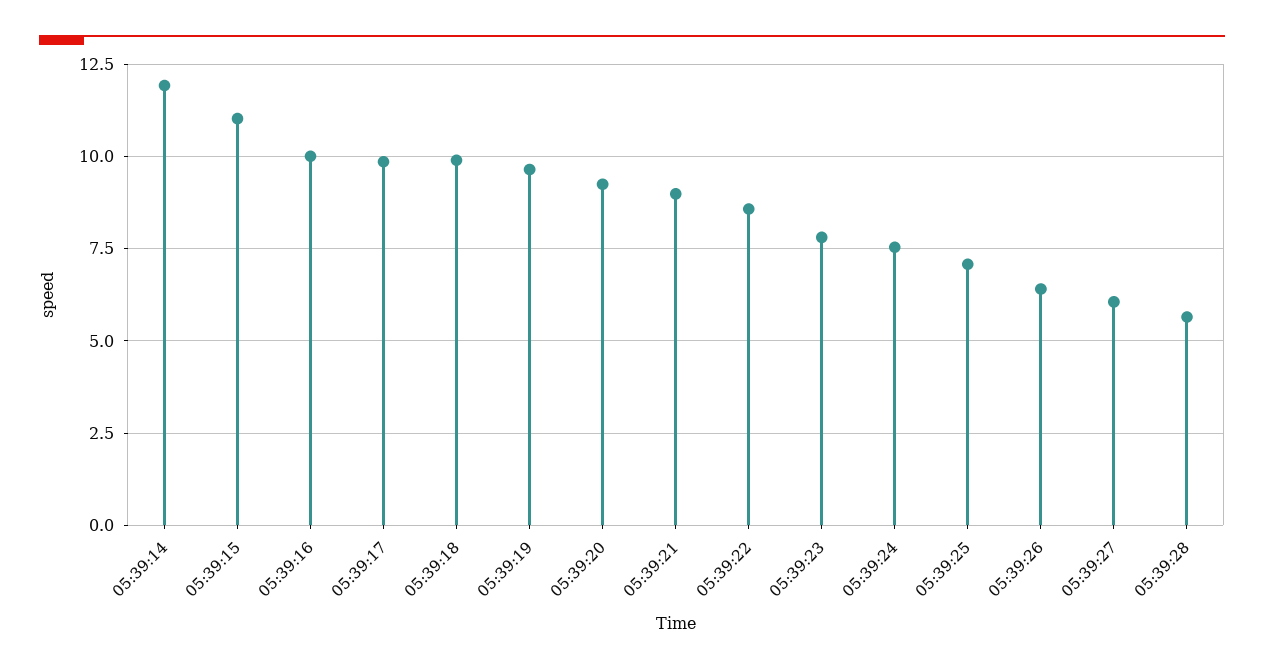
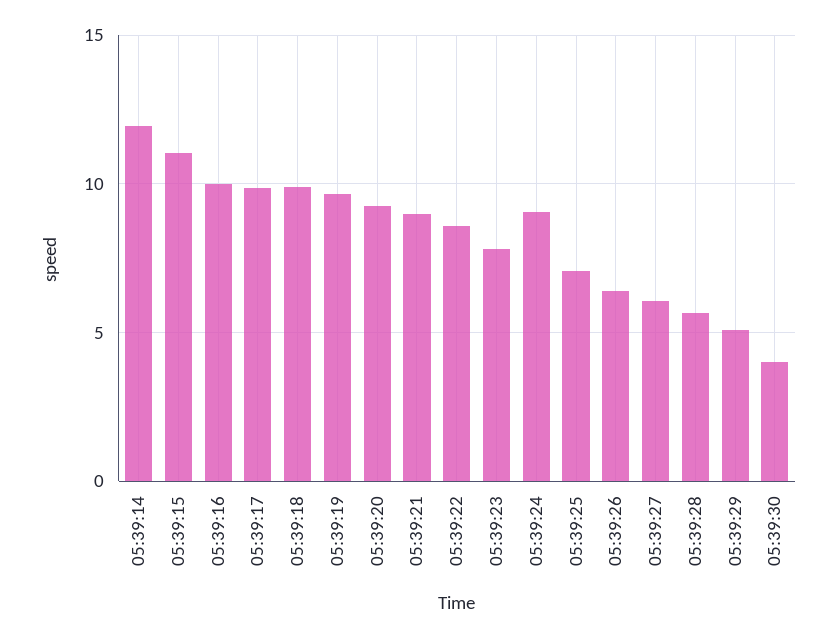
05:39:24: 7.5 -> 9
05:39:29: none -> 5
05:39:30: none -> 4

